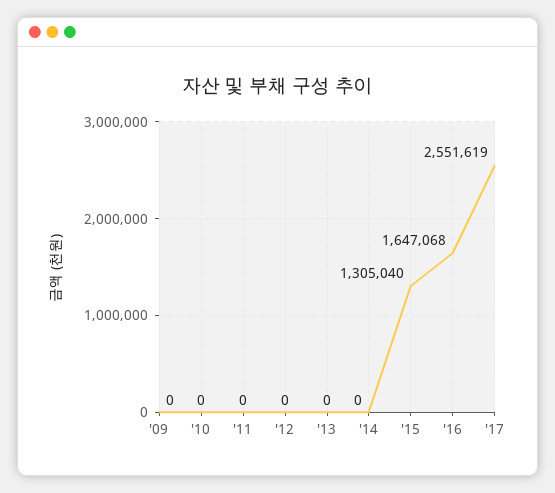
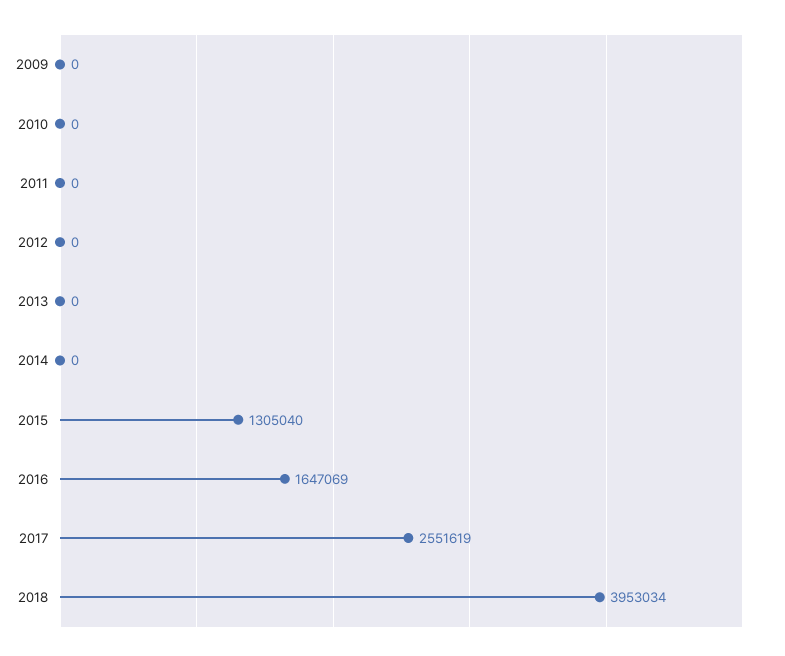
'16: 1647068 -> 1647069
2018: none -> 3953034

